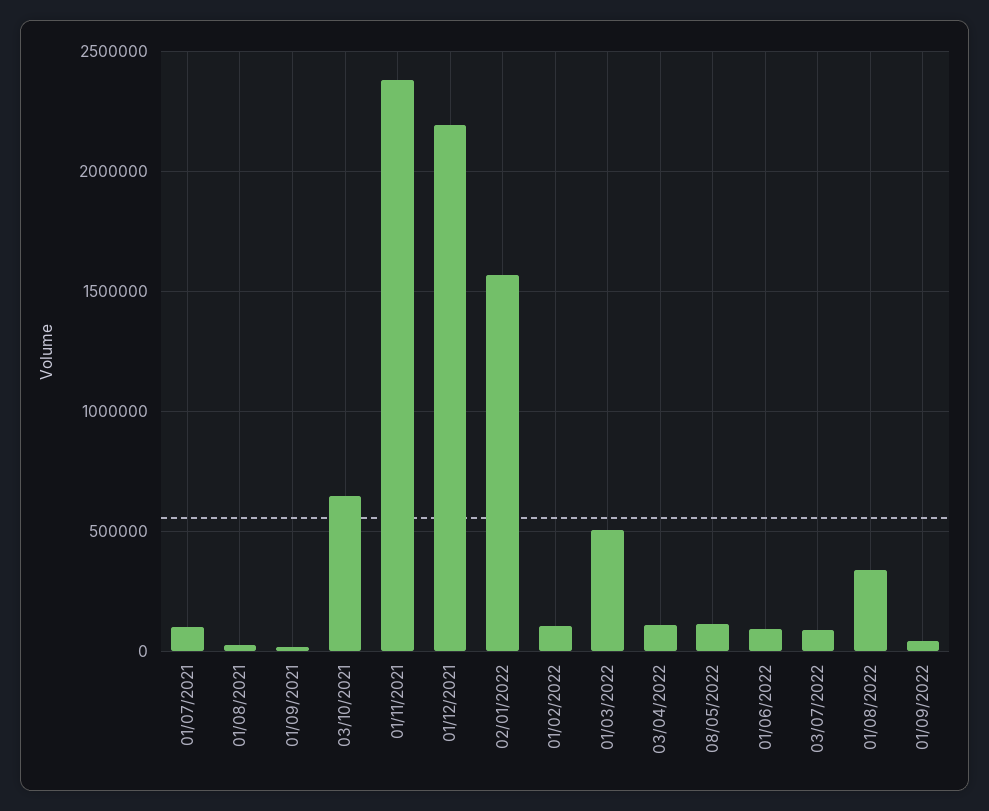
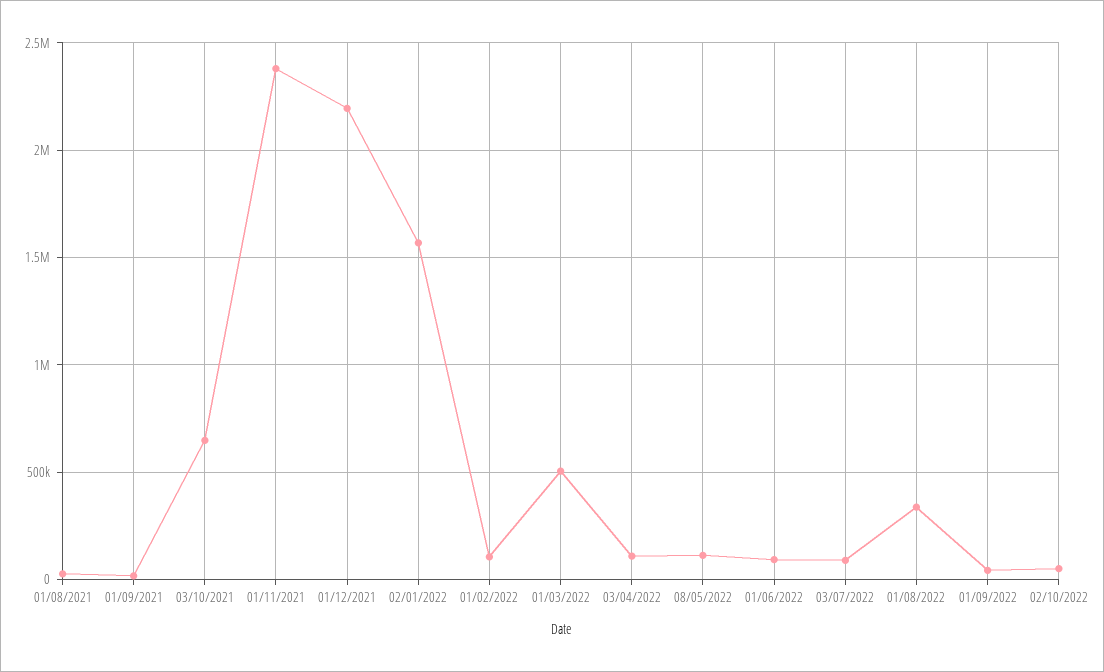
01/07/2021: 100000 -> none
02/10/2022: none -> 50000

